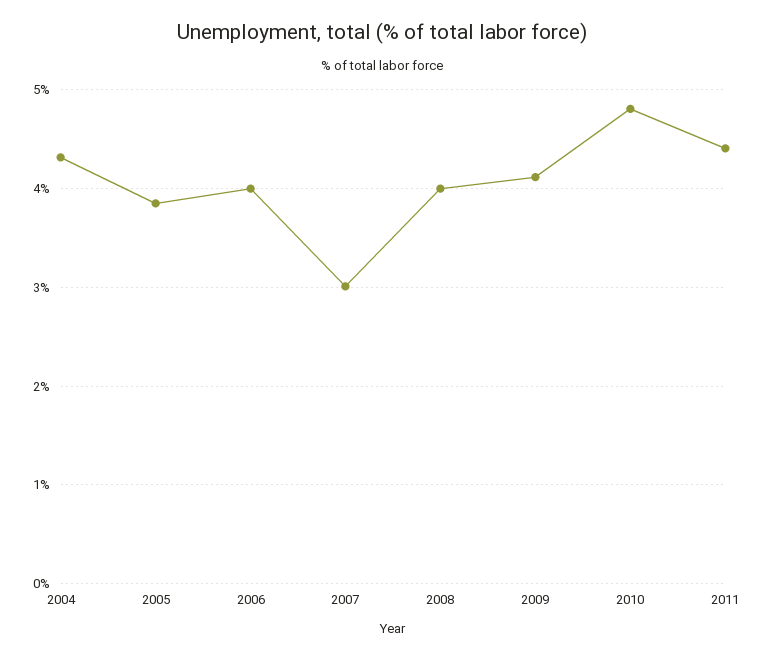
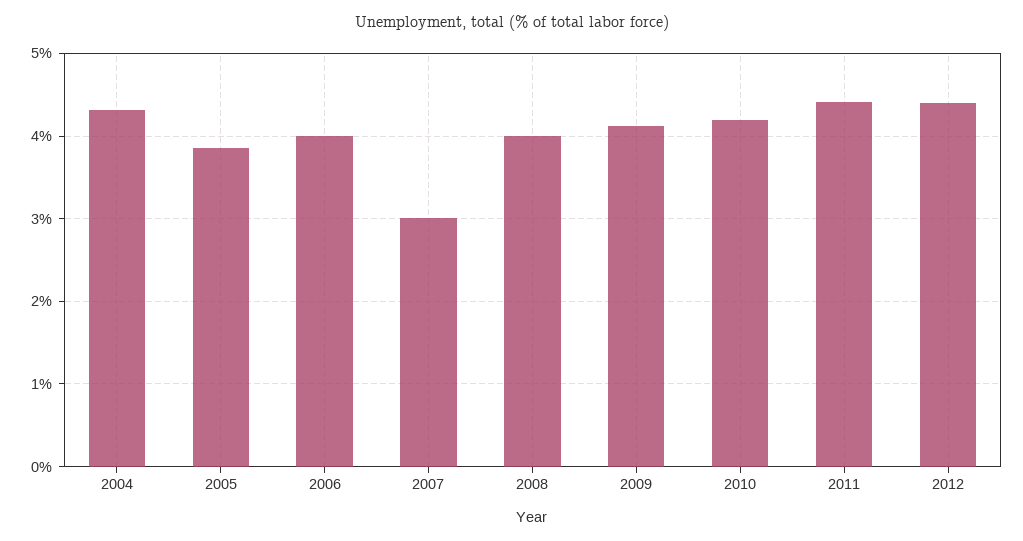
2010: 4.8 -> 4.2
2012: none -> 4.4

